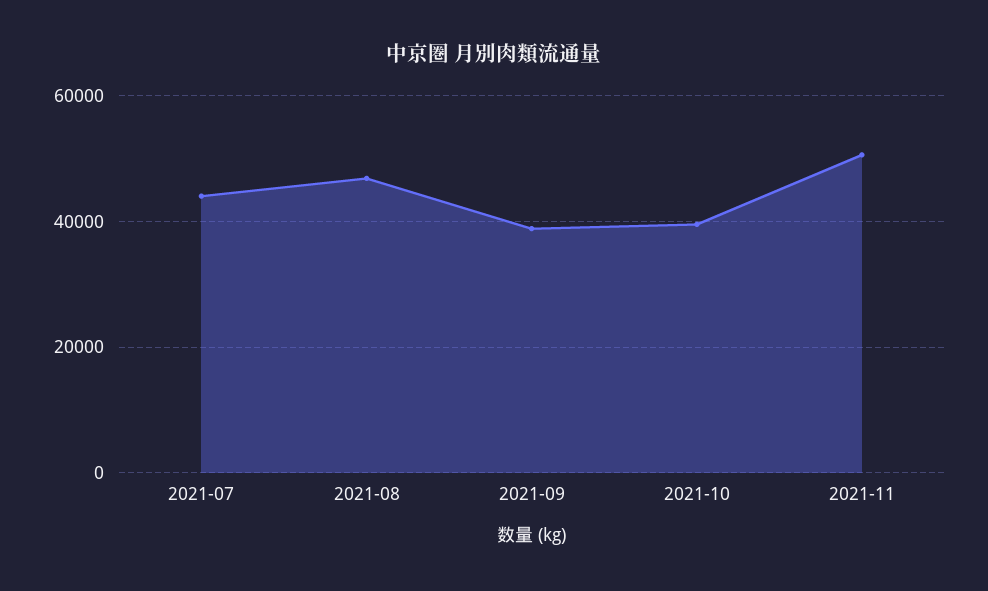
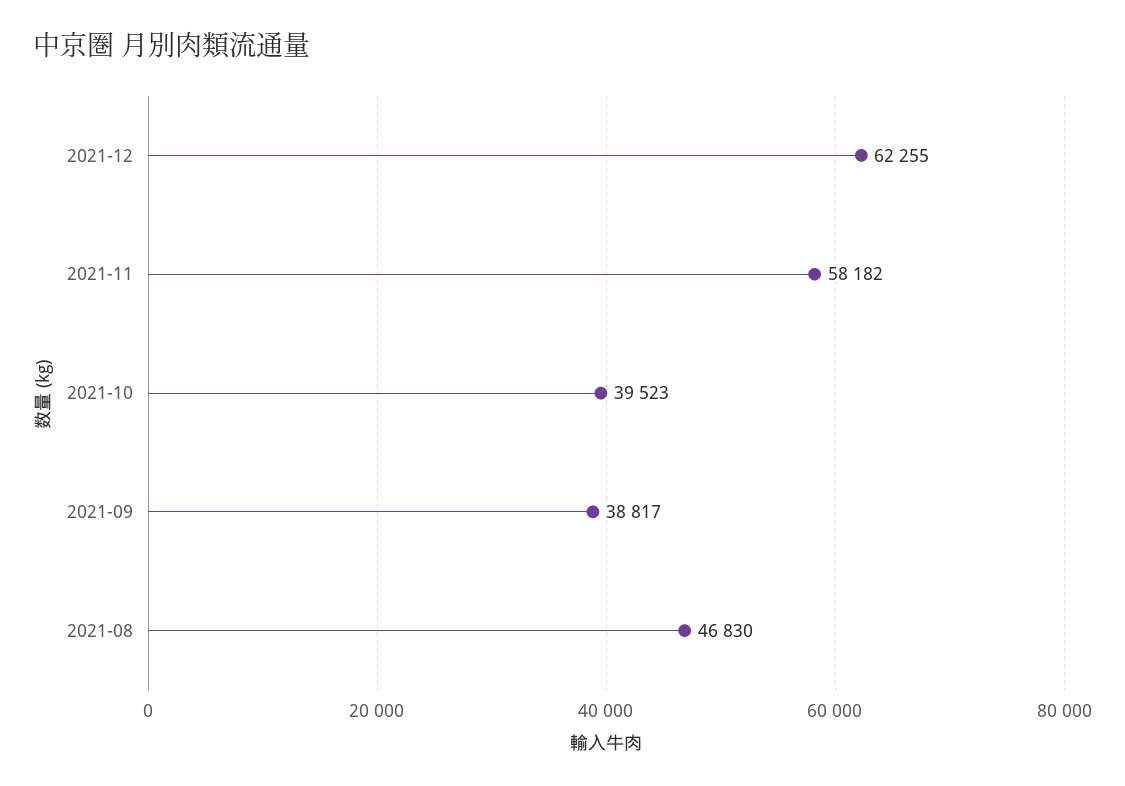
2021-07: 44000 -> none
2021-11: 50000 -> 58182
2021-12: none -> 62255

